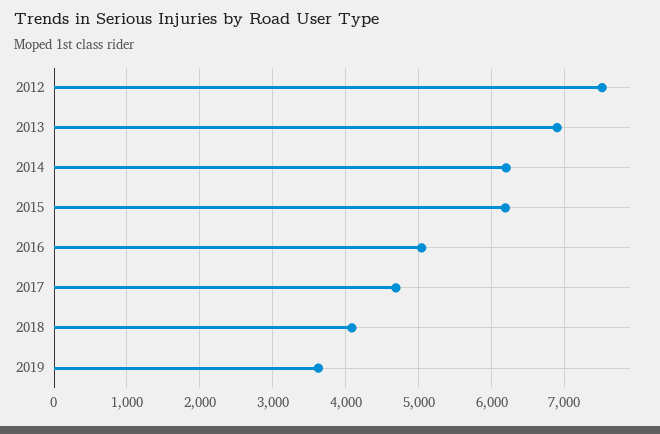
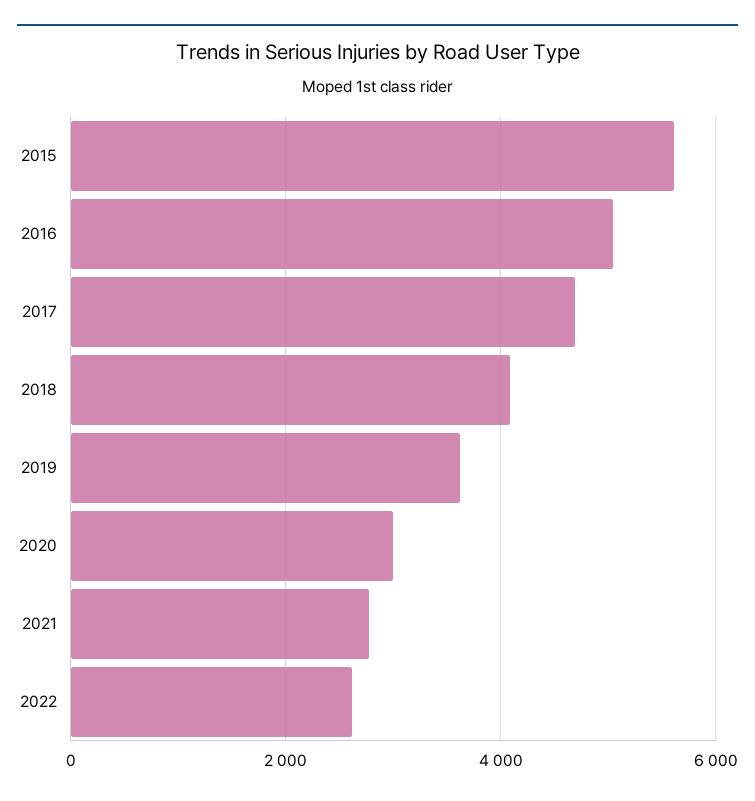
2012: 7500 -> none
2013: 6900 -> none
2014: 6200 -> none
2015: 6200 -> 5600
2020: none -> 3000
2021: none -> 2800
2022: none -> 2600

